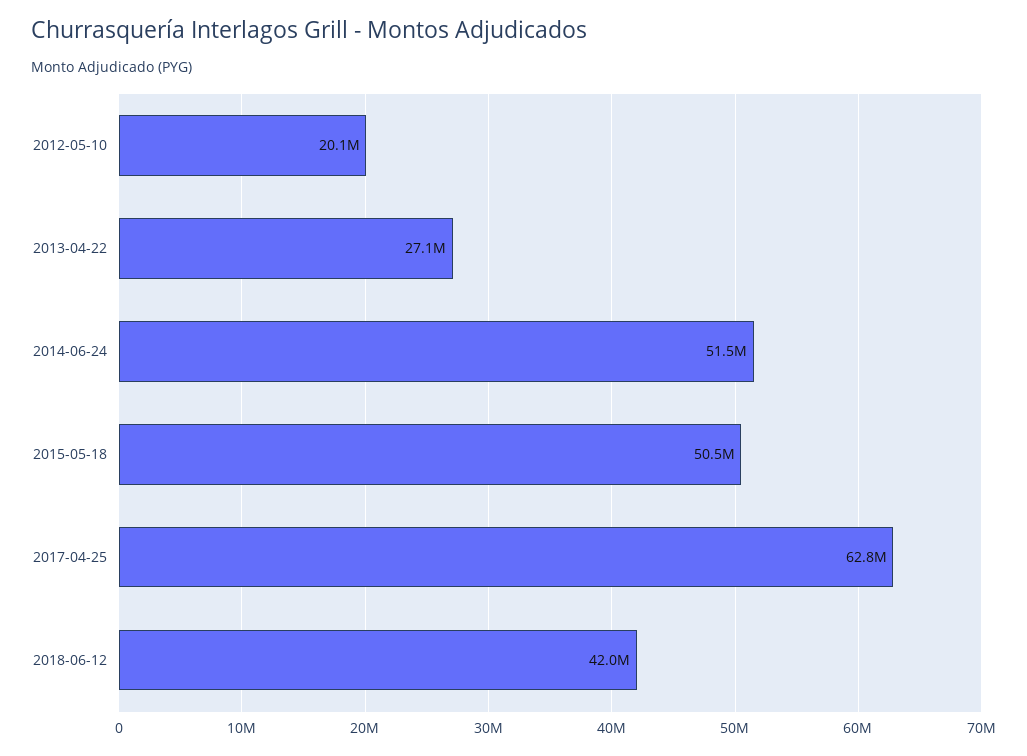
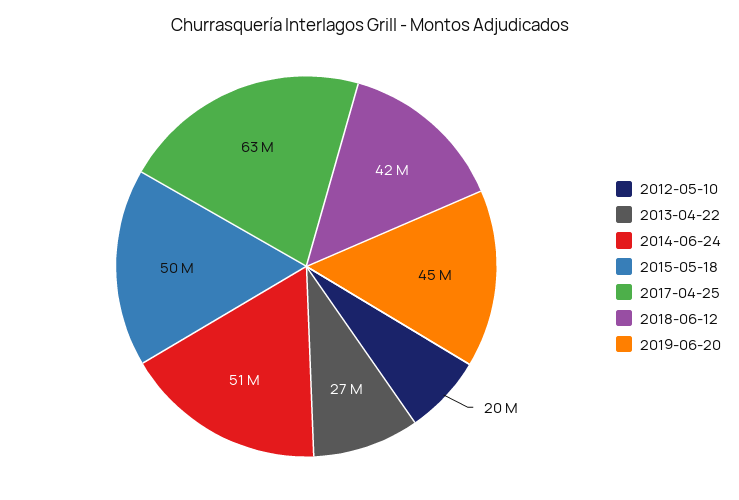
2019-06-20: none -> 45000000

